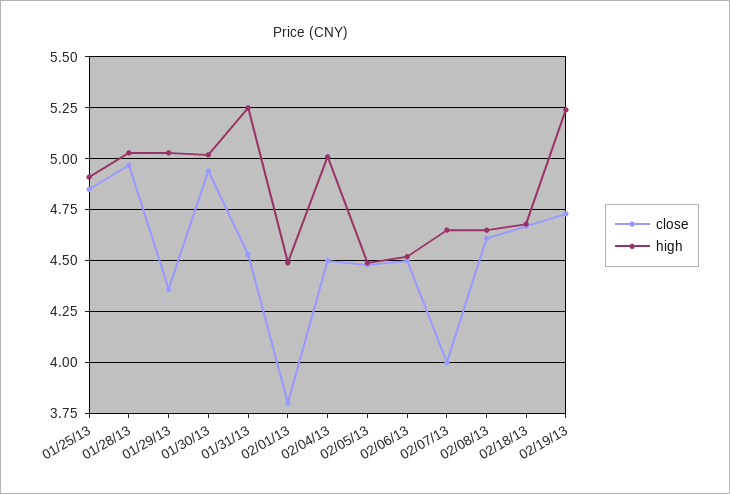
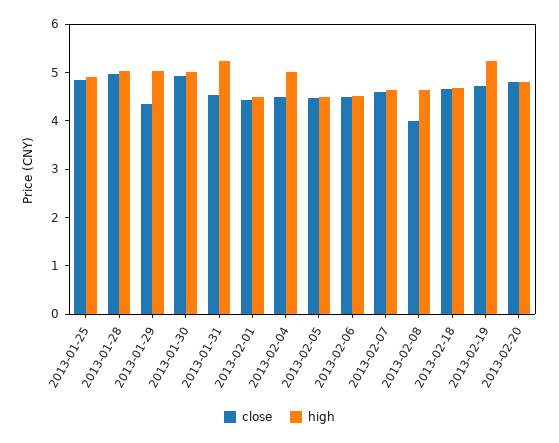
close, 02/01/13: 3.8 -> 4.4
close, 02/07/13: 4 -> 4.6
close, 02/08/13: 4.6 -> 4
close, 2013-02-20: none -> 4.8
high, 2013-02-20: none -> 4.8

